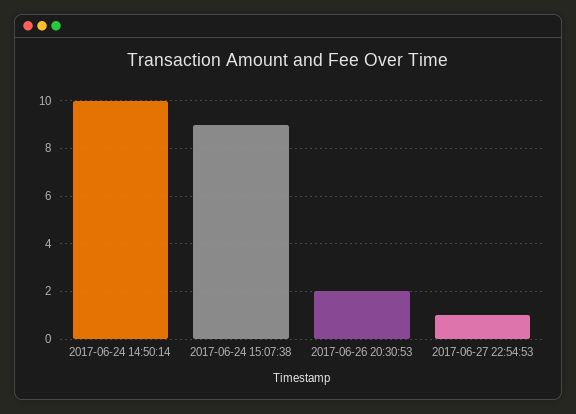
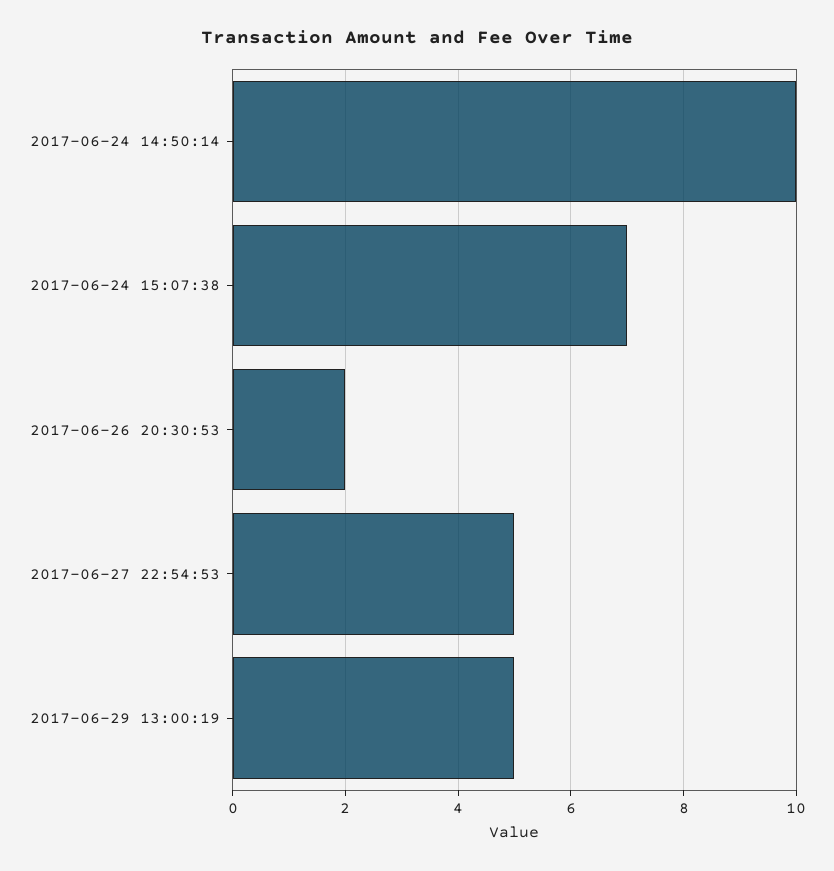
2017-06-24 15:07:38: 9 -> 7
2017-06-27 22:54:53: 1 -> 5
2017-06-29 13:00:19: none -> 5

